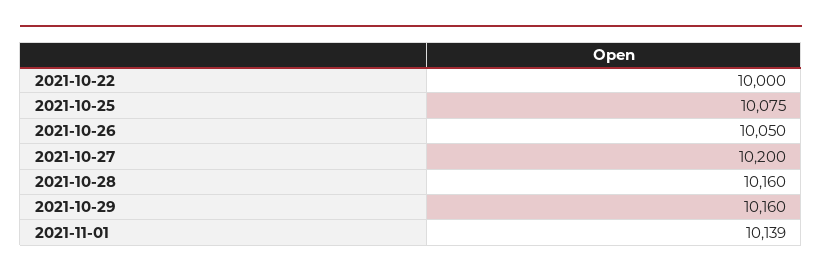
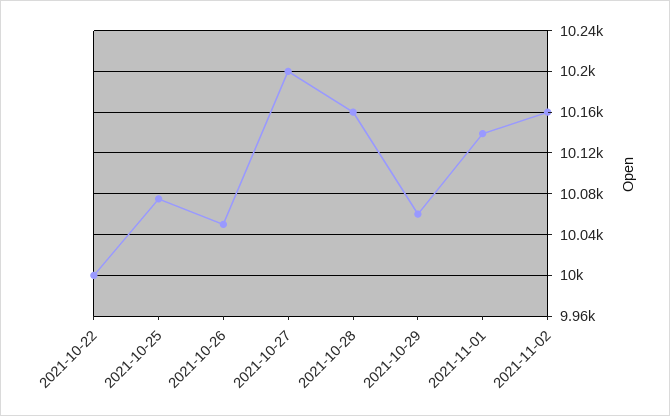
2021-10-29: 10160 -> 10060
2021-11-02: none -> 10160

